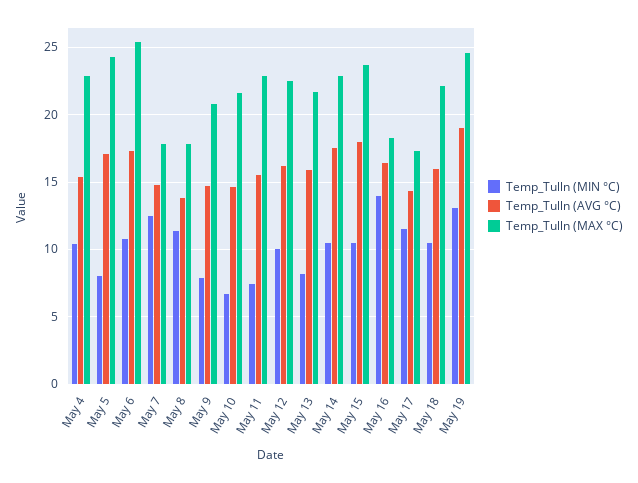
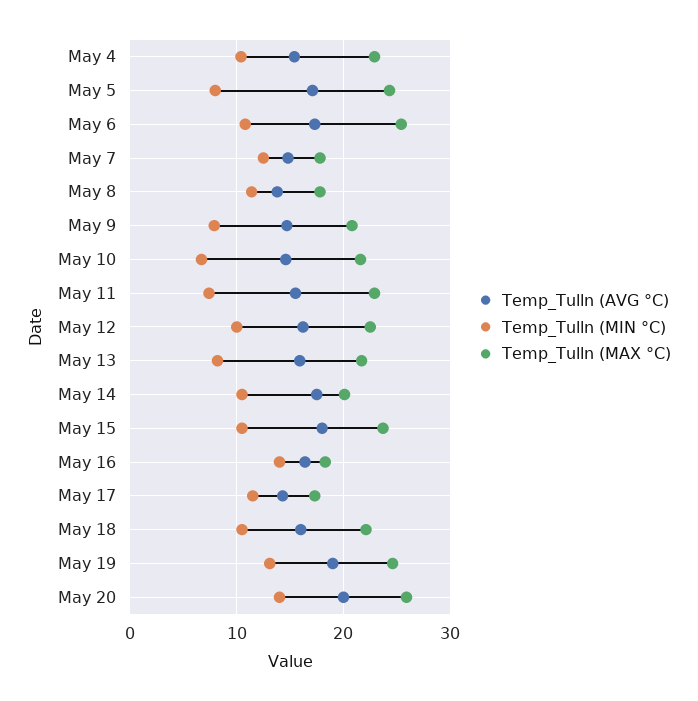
Temp_Tulln (MAX °C), May 14: 23 -> 20
Temp_Tulln (AVG °C), May 20: none -> 20
Temp_Tulln (MIN °C), May 20: none -> 14
Temp_Tulln (MAX °C), May 20: none -> 26

